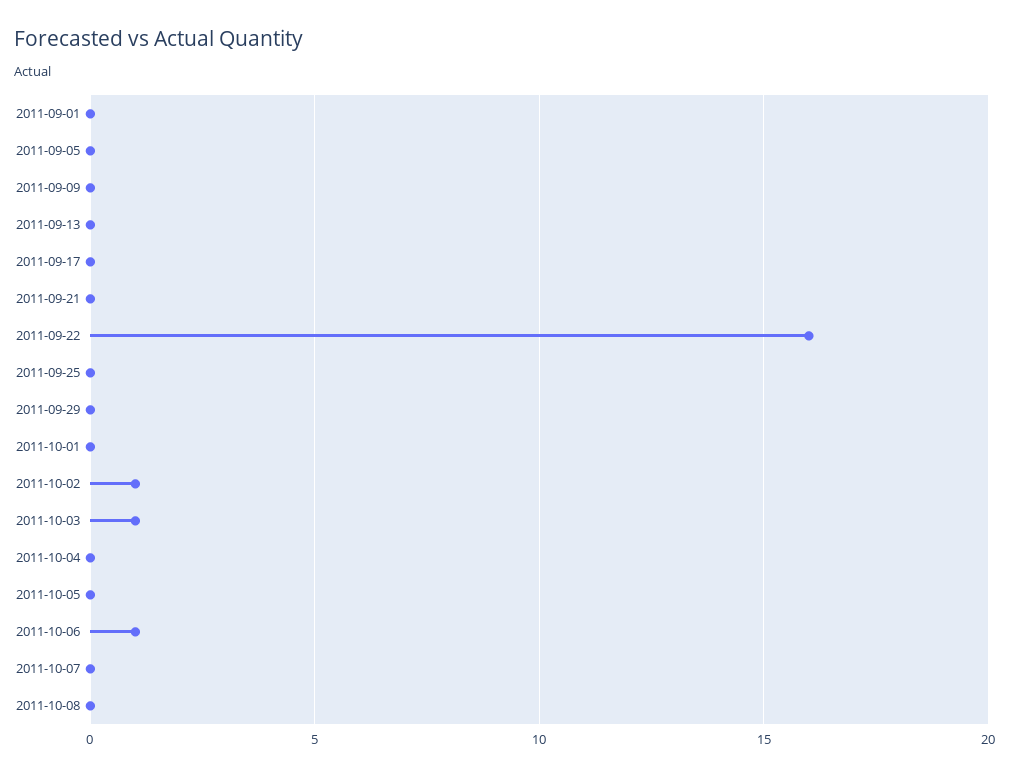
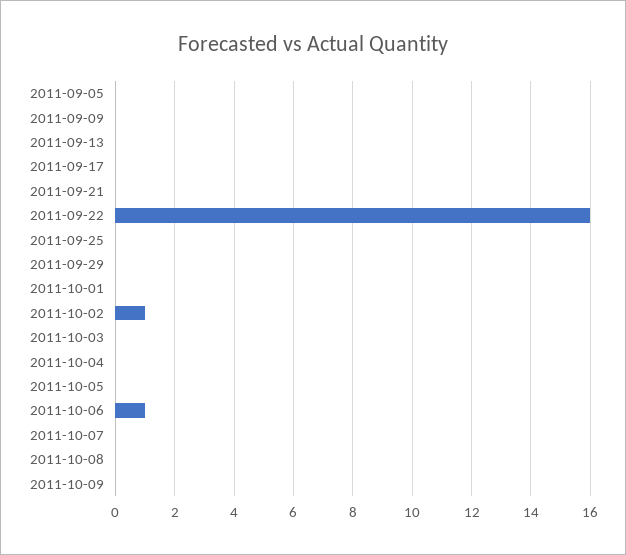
2011-09-01: 0 -> none
2011-10-03: 1 -> 0
2011-10-09: none -> 0

